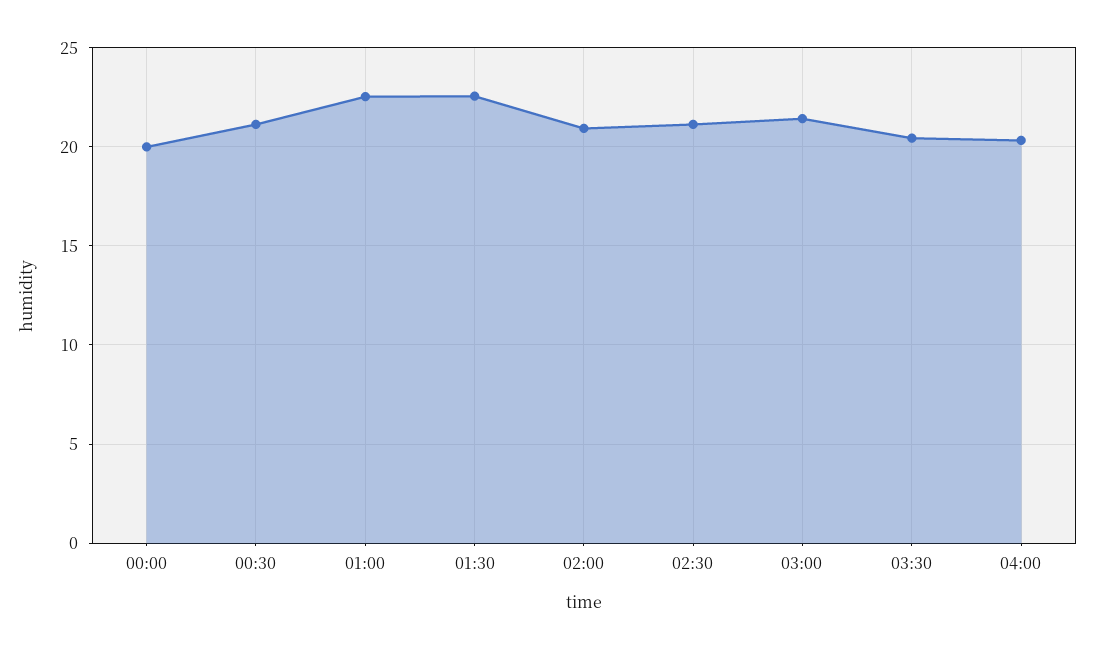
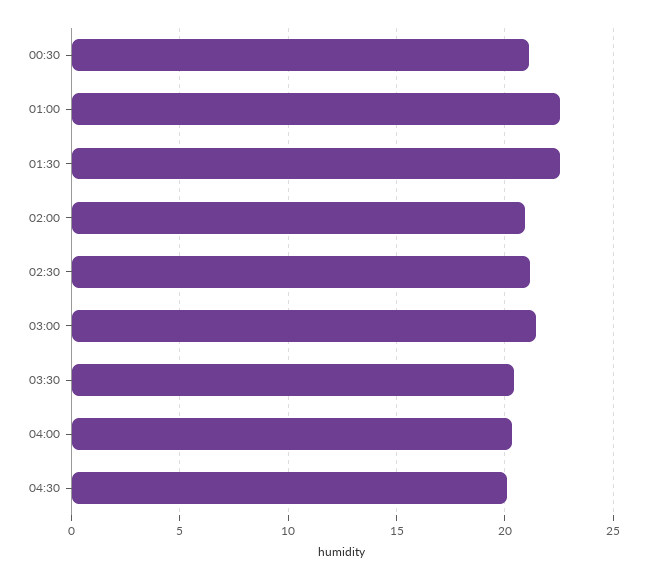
00:00: 20 -> none
04:30: none -> 20

